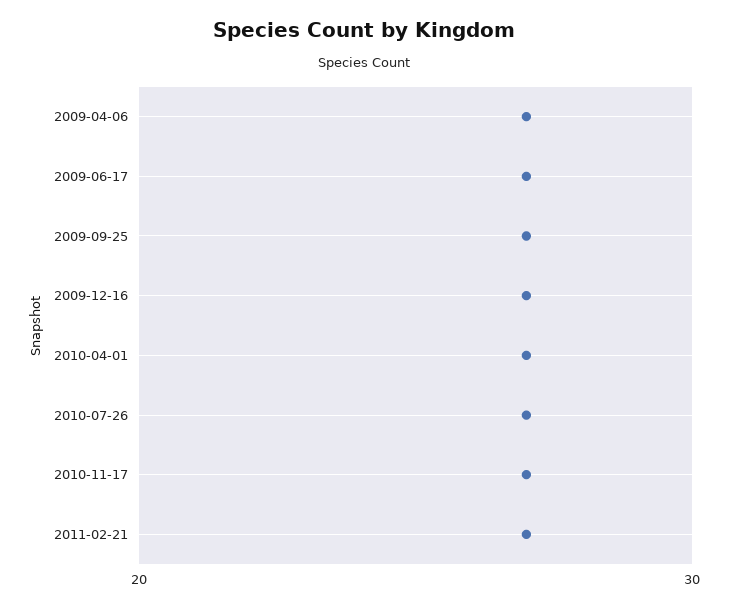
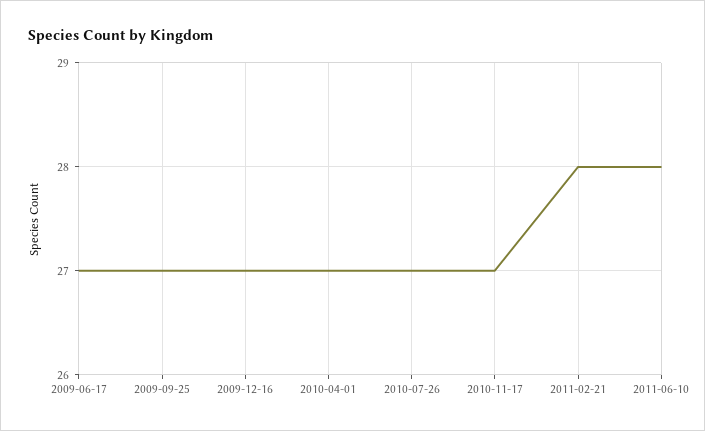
2009-04-06: 27 -> none
2011-02-21: 27 -> 28
2011-06-10: none -> 28

